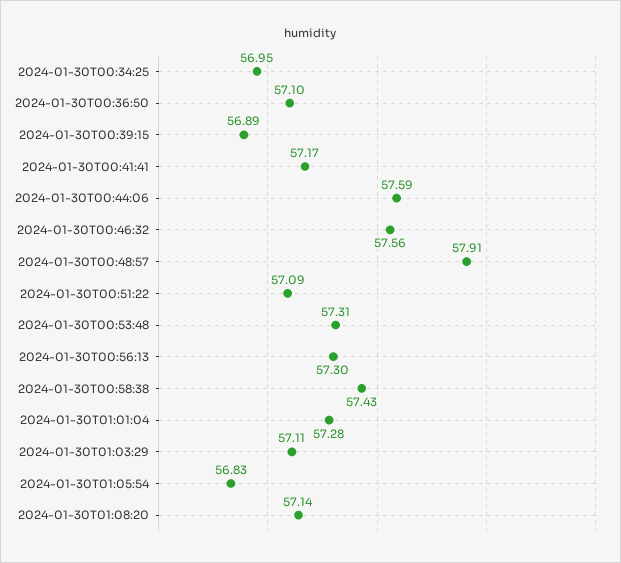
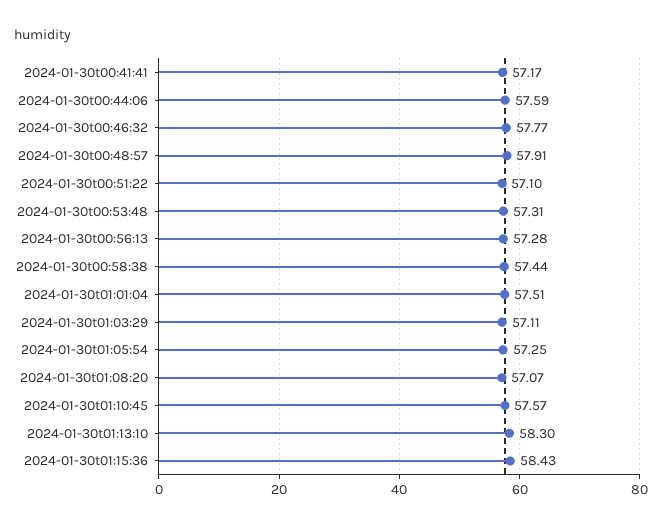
2024-01-30T00:34:25: 56.95 -> none
2024-01-30T00:36:50: 57.1 -> none
2024-01-30T00:39:15: 56.89 -> none
2024-01-30T00:46:32: 57.56 -> 57.77
2024-01-30T00:51:22: 57.09 -> 57.1
2024-01-30T00:56:13: 57.3 -> 57.28
2024-01-30T00:58:38: 57.43 -> 57.44
2024-01-30T01:01:04: 57.28 -> 57.51
2024-01-30T01:05:54: 56.83 -> 57.25
2024-01-30T01:08:20: 57.14 -> 57.07
2024-01-30t01:10:45: none -> 57.57
2024-01-30t01:13:10: none -> 58.3
2024-01-30t01:15:36: none -> 58.43

